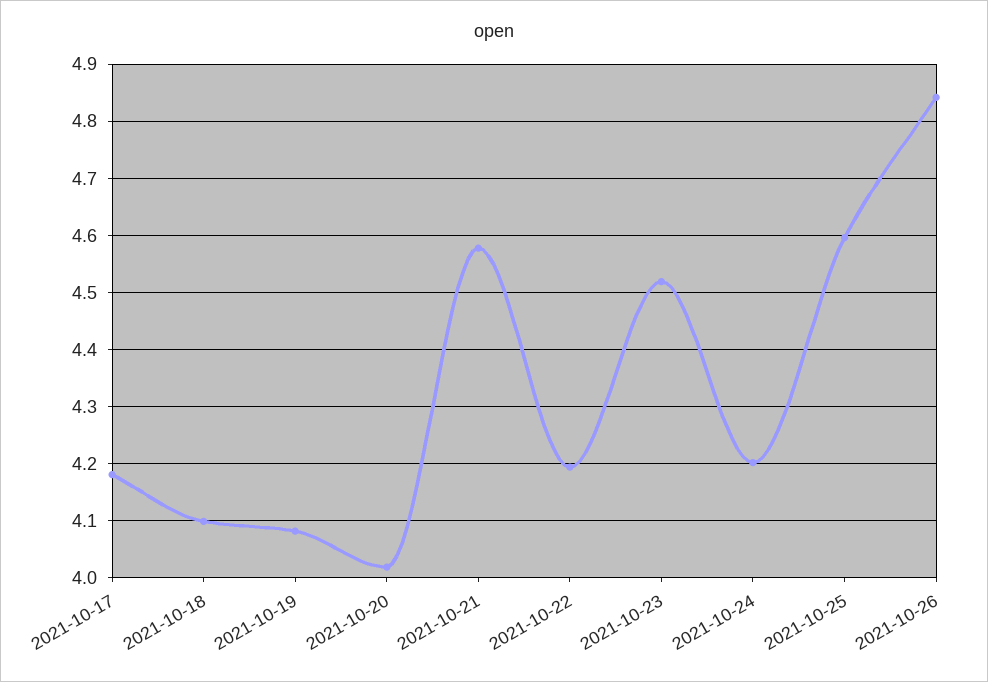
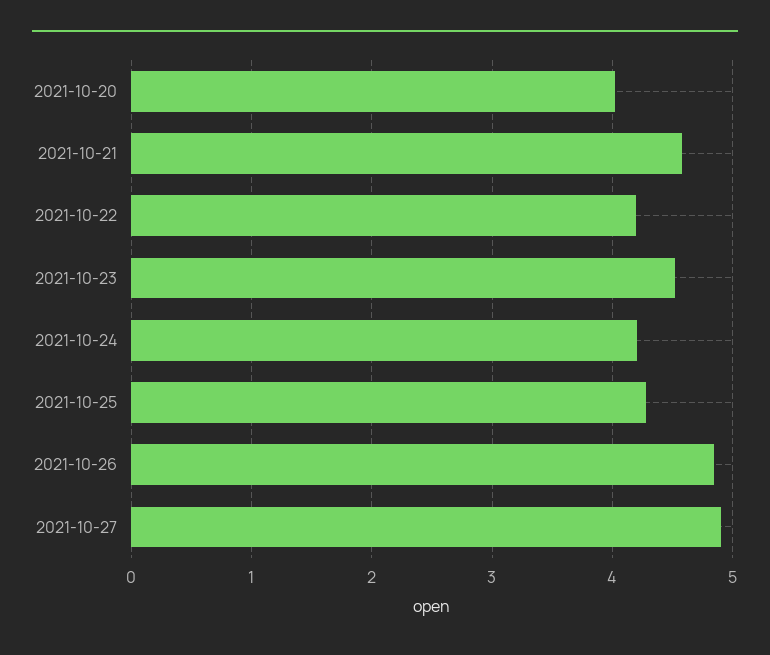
2021-10-17: 4.18 -> none
2021-10-18: 4.1 -> none
2021-10-19: 4.08 -> none
2021-10-25: 4.6 -> 4.3
2021-10-27: none -> 4.9

